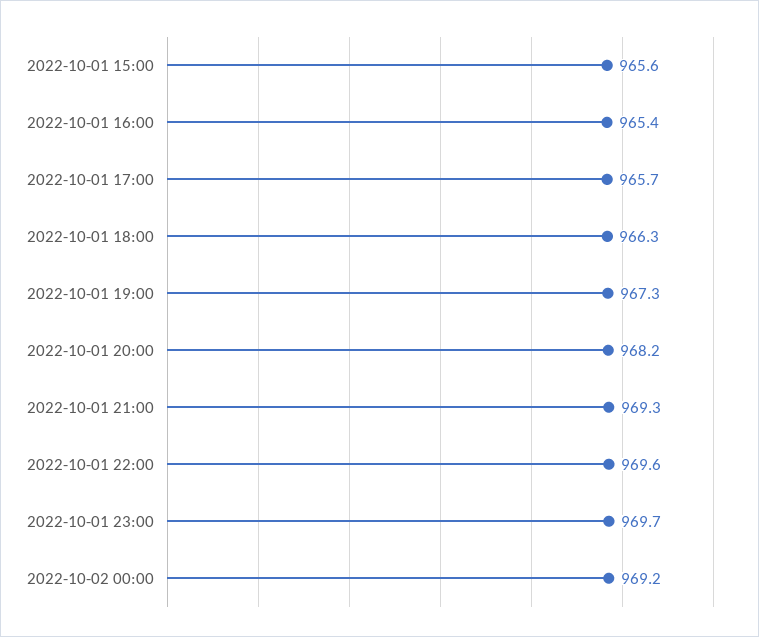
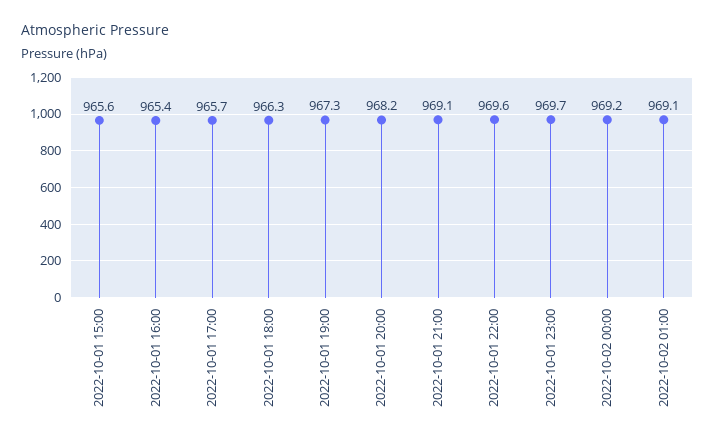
2022-10-01 21:00: 969.3 -> 969.1
2022-10-02 01:00: none -> 969.1

